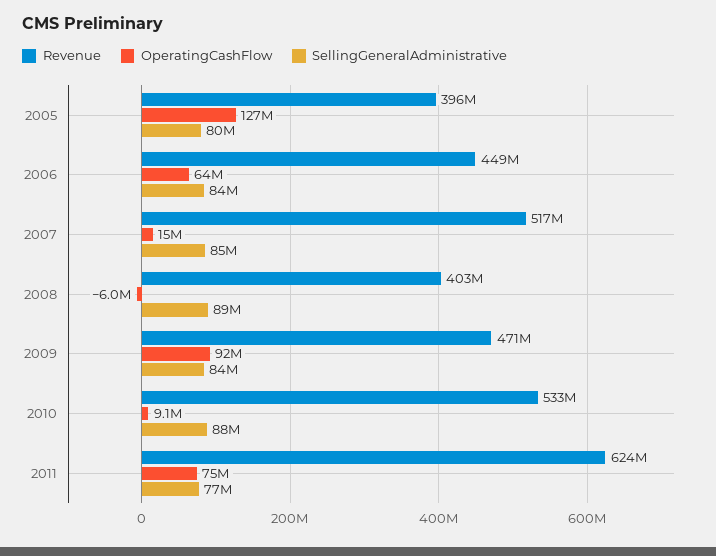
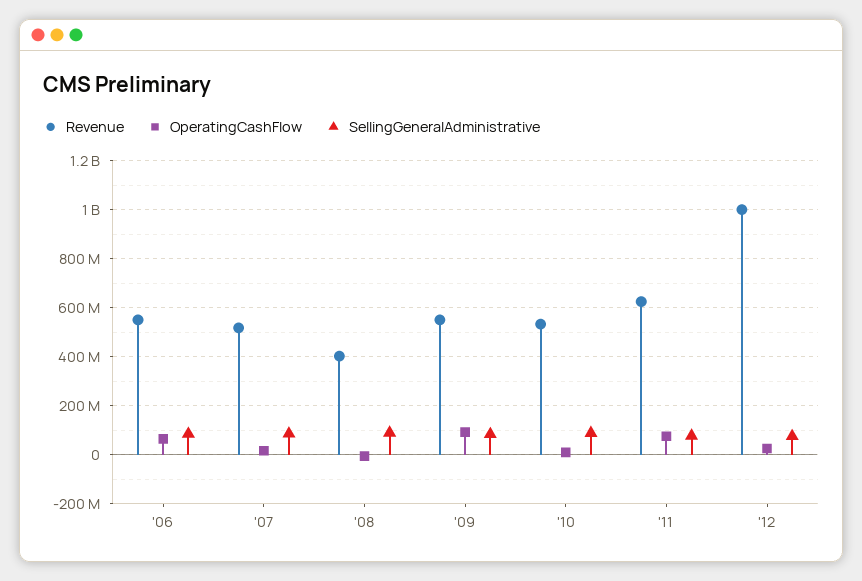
Revenue, 2005: 396000000 -> none
OperatingCashFlow, 2005: 127000000 -> none
SellingGeneralAdministrative, 2005: 80000000 -> none
Revenue, 2006: 449000000 -> 550000000
Revenue, 2009: 471000000 -> 550000000
Revenue, '12: none -> 1000000000
OperatingCashFlow, '12: none -> 25000000
SellingGeneralAdministrative, '12: none -> 75000000

